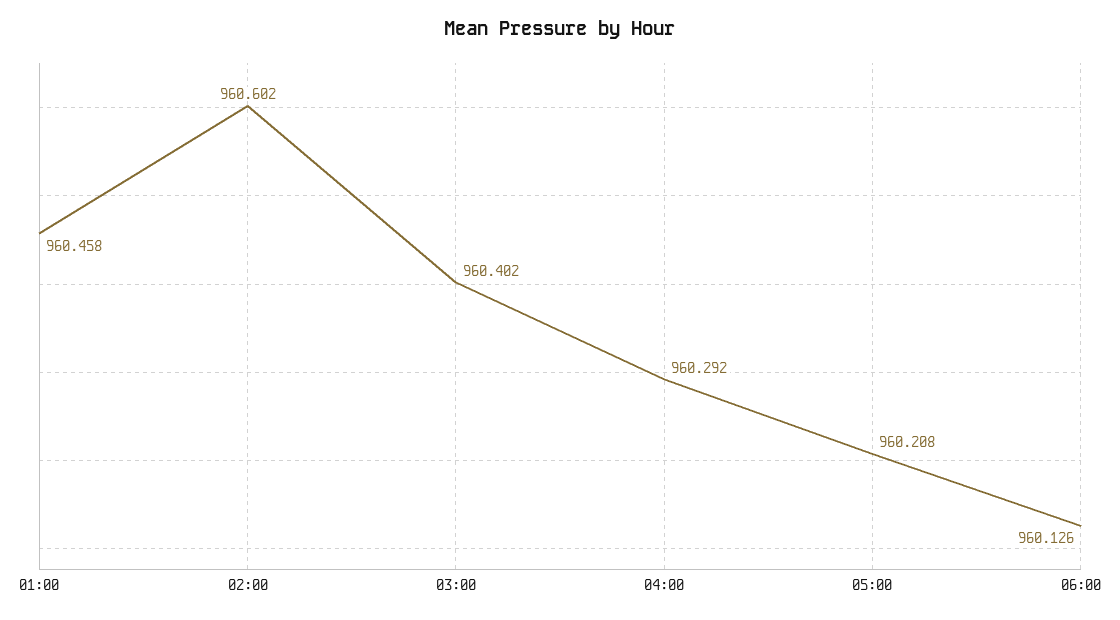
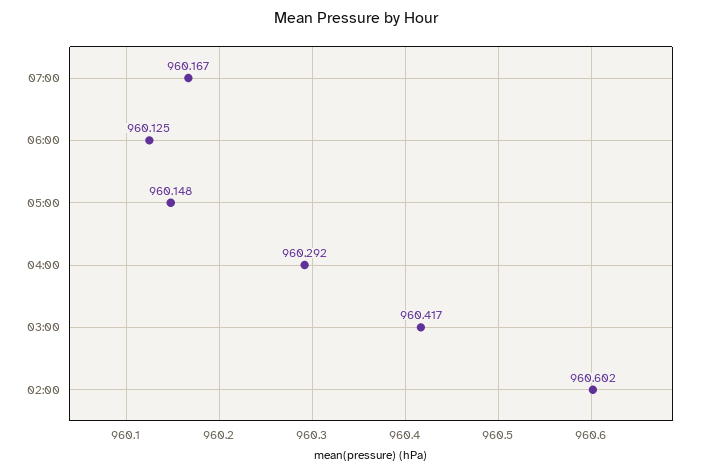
01:00: 960.458 -> none
03:00: 960.402 -> 960.417
05:00: 960.208 -> 960.148
06:00: 960.126 -> 960.125
07:00: none -> 960.167

